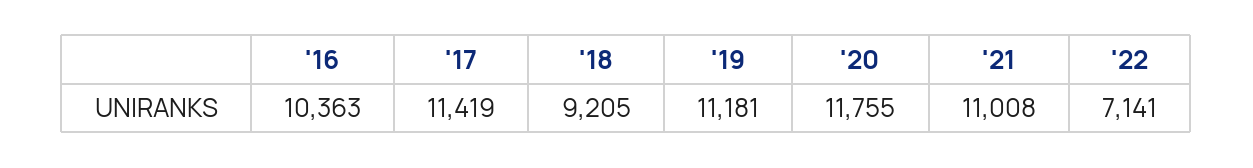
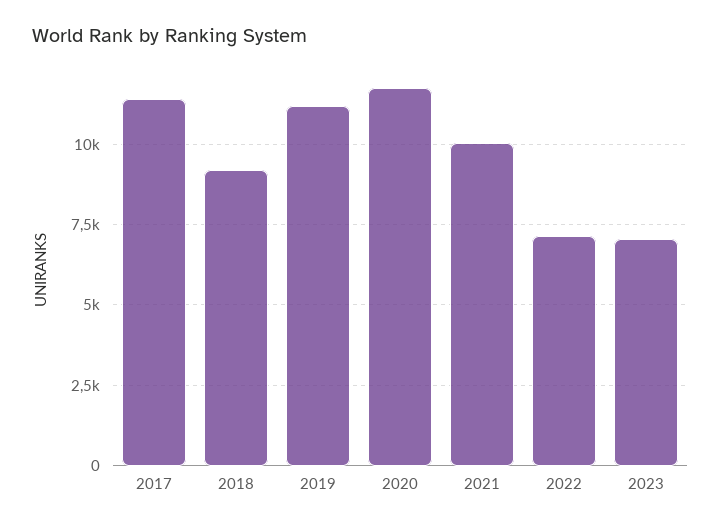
'16: 10363 -> none
'21: 11008 -> 10000
2023: none -> 7000

